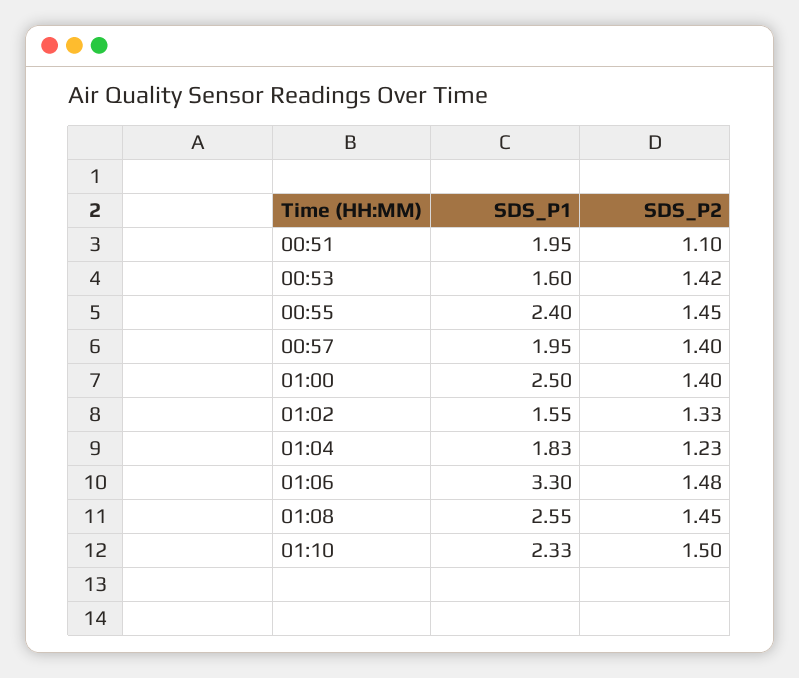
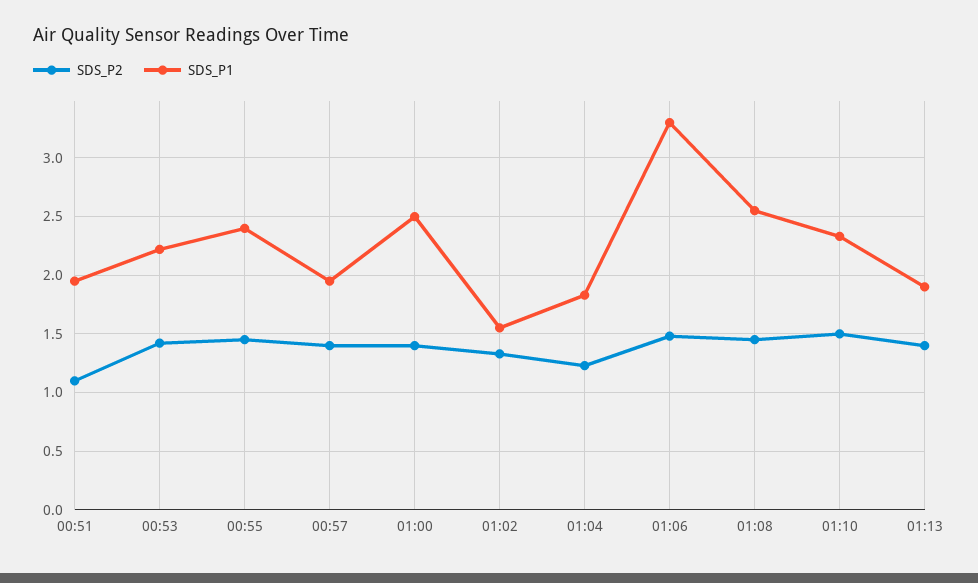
SDS_P1, 00:53: 1.6 -> 2.2
SDS_P2, 01:13: none -> 1.4
SDS_P1, 01:13: none -> 1.9

